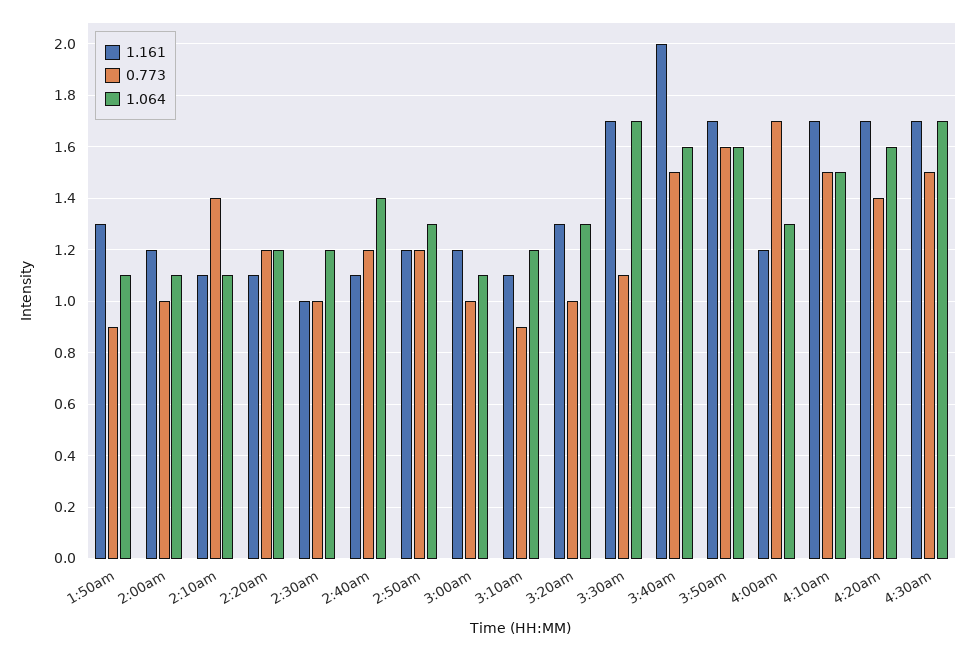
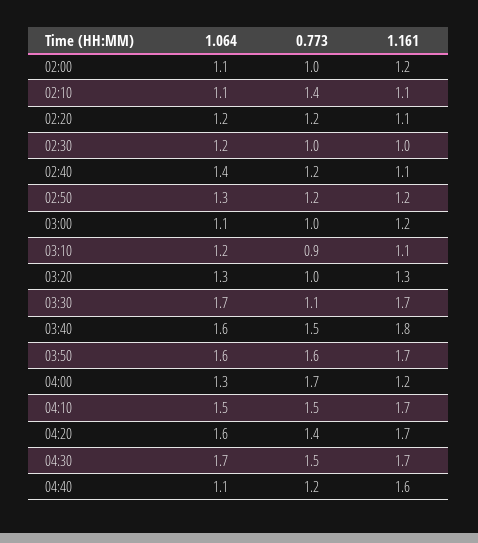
1.161, 1:50am: 1.3 -> none
0.773, 1:50am: 0.9 -> none
1.064, 1:50am: 1.1 -> none
1.161, 3:40am: 2 -> 1.8
1.064, 04:40: none -> 1.1
0.773, 04:40: none -> 1.2
1.161, 04:40: none -> 1.6

